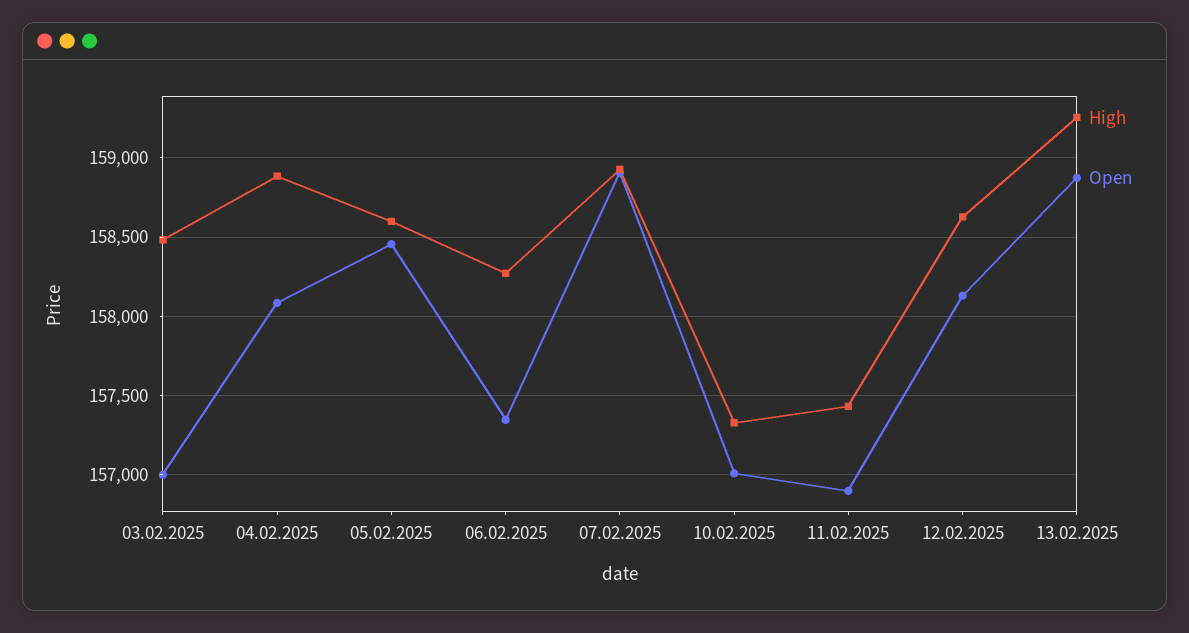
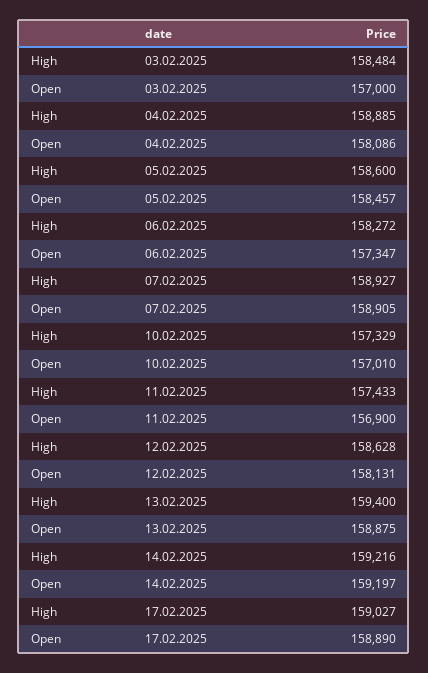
High, 13.02.2025: 159250 -> 159400
High, 14.02.2025: none -> 159216
Open, 14.02.2025: none -> 159197
High, 17.02.2025: none -> 159027
Open, 17.02.2025: none -> 158890

